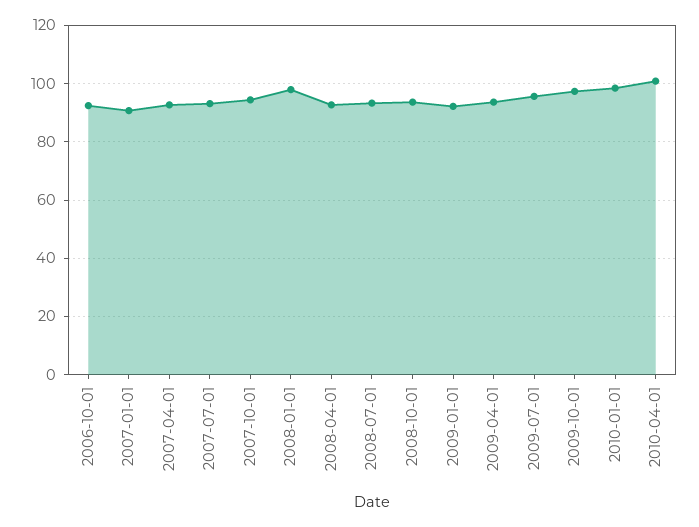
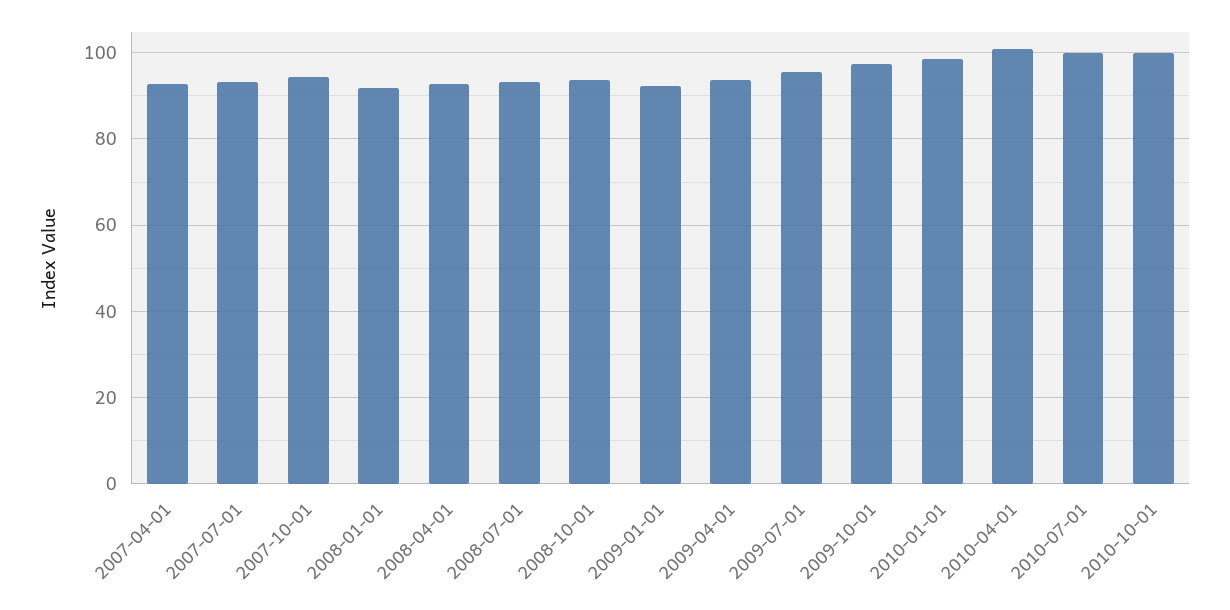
2006-10-01: 92.5 -> none
2007-01-01: 90 -> none
2008-01-01: 97.5 -> 92
2010-07-01: none -> 100
2010-10-01: none -> 100

